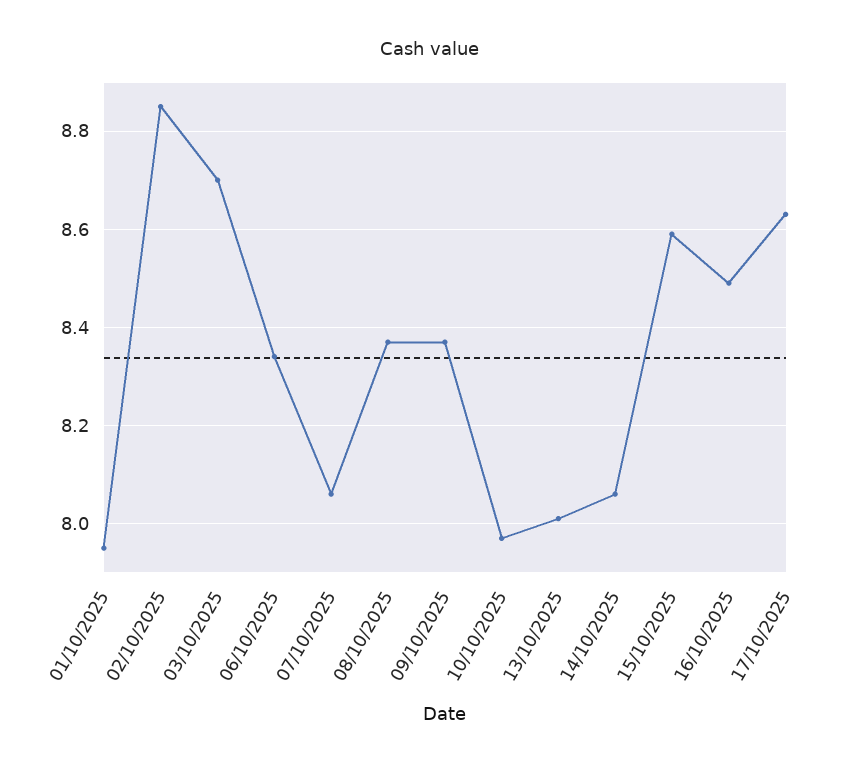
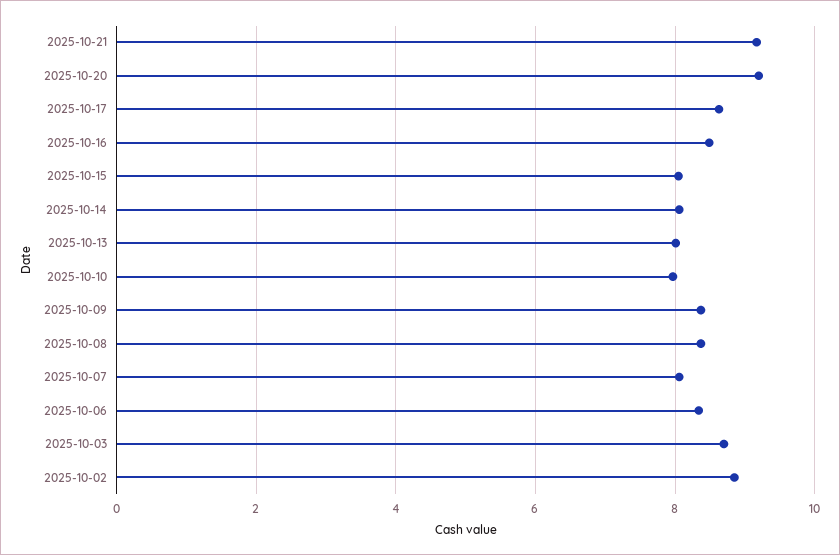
01/10/2025: 7.95 -> none
15/10/2025: 8.6 -> 8
2025-10-21: none -> 9.2
2025-10-20: none -> 9.2

